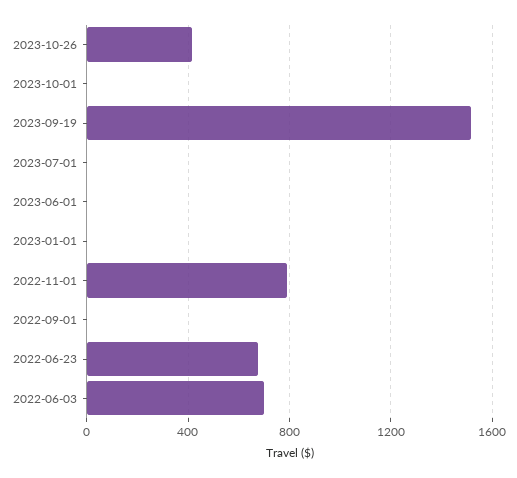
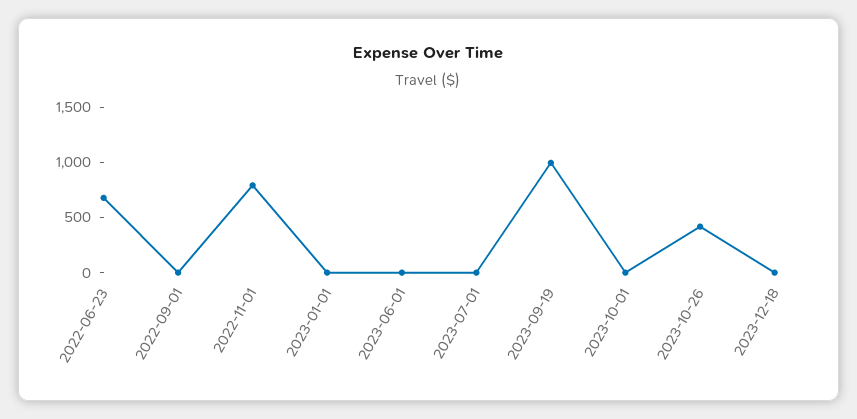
2023-09-19: 1500 -> 1000
2022-06-03: 700 -> none
2023-12-18: none -> 0

